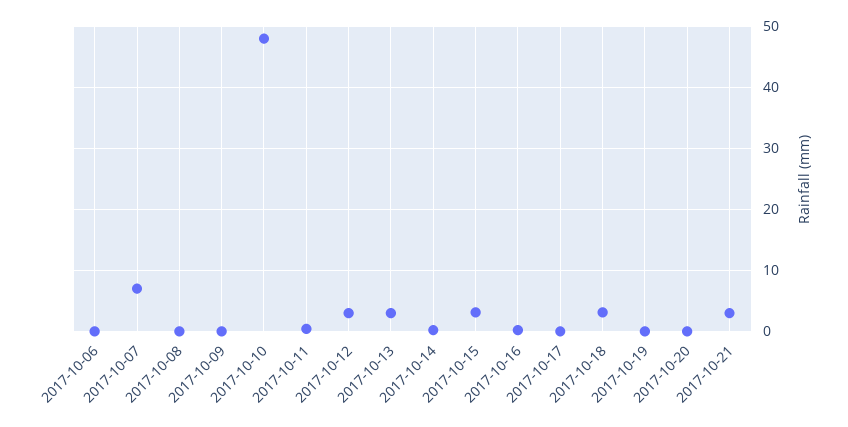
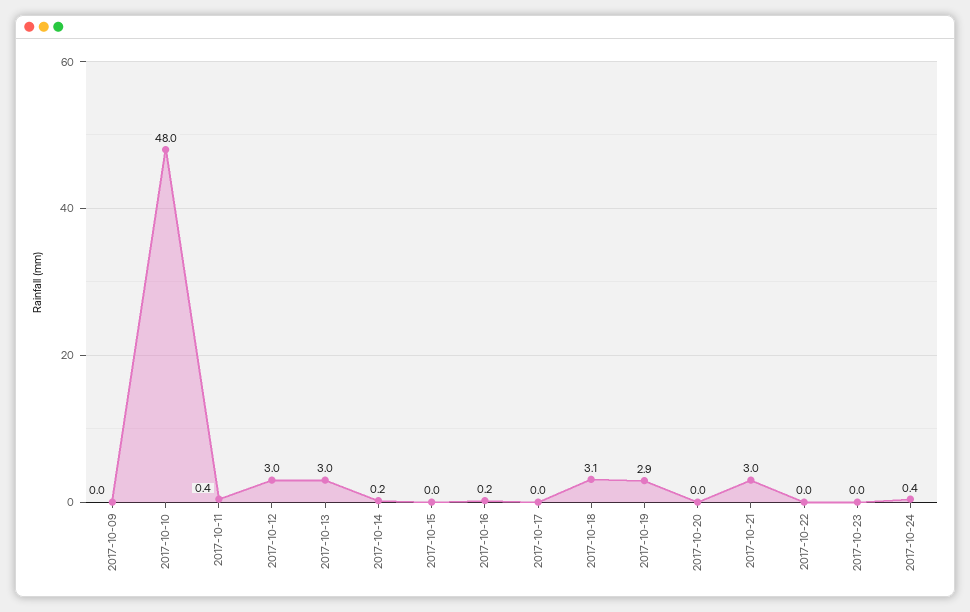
2017-10-06: 0 -> none
2017-10-07: 7 -> none
2017-10-08: 0 -> none
2017-10-15: 3 -> 0
2017-10-19: 0 -> 2.9
2017-10-22: none -> 0
2017-10-23: none -> 0
2017-10-24: none -> 0.4

